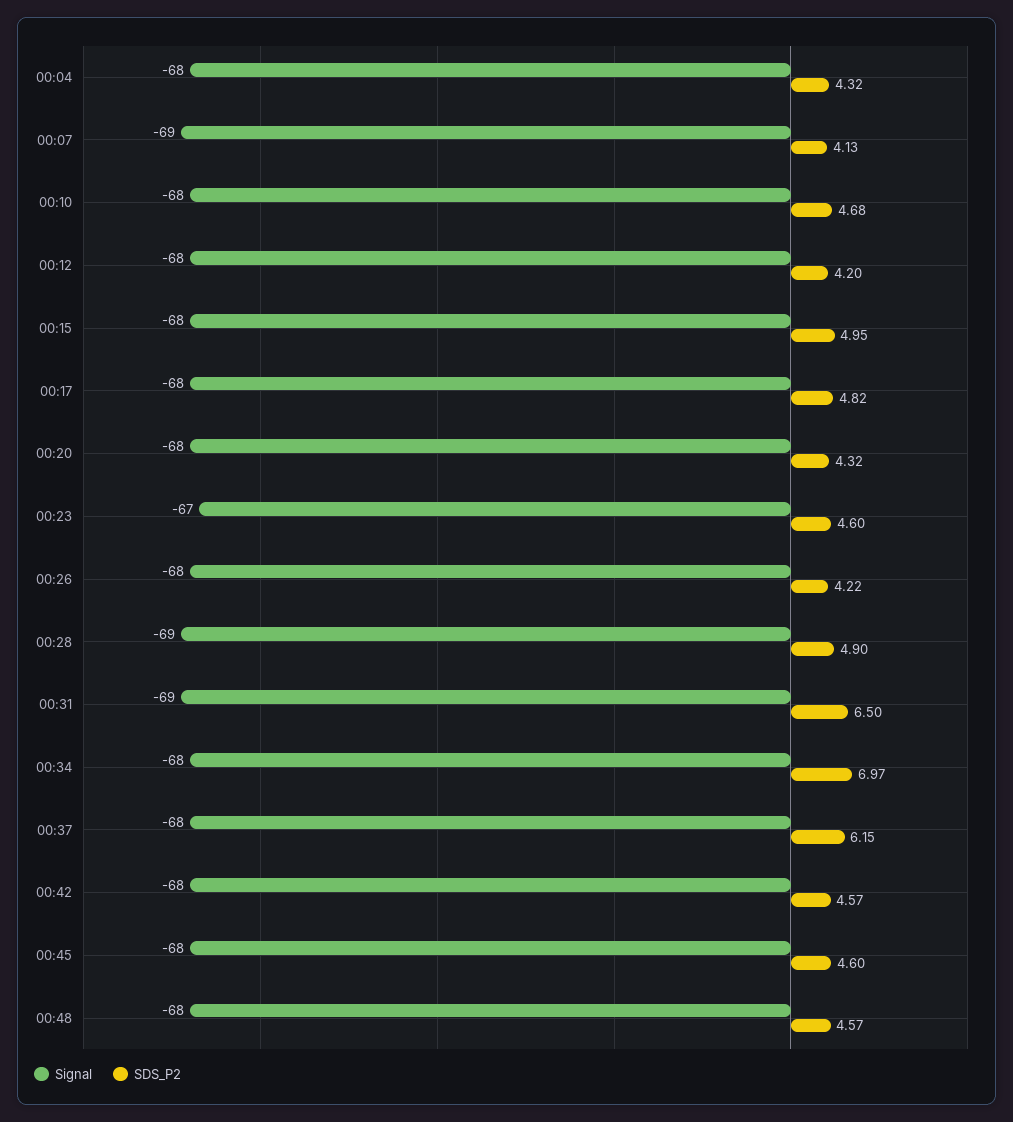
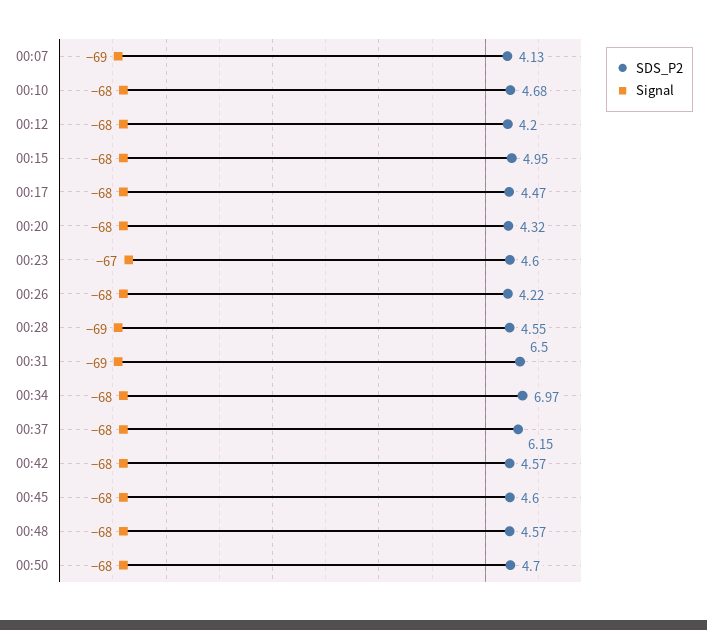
Signal, 00:04: -68 -> none
SDS_P2, 00:04: 4.32 -> none
SDS_P2, 00:17: 4.82 -> 4.47
SDS_P2, 00:28: 4.9 -> 4.55
SDS_P2, 00:50: none -> 4.7
Signal, 00:50: none -> -68

